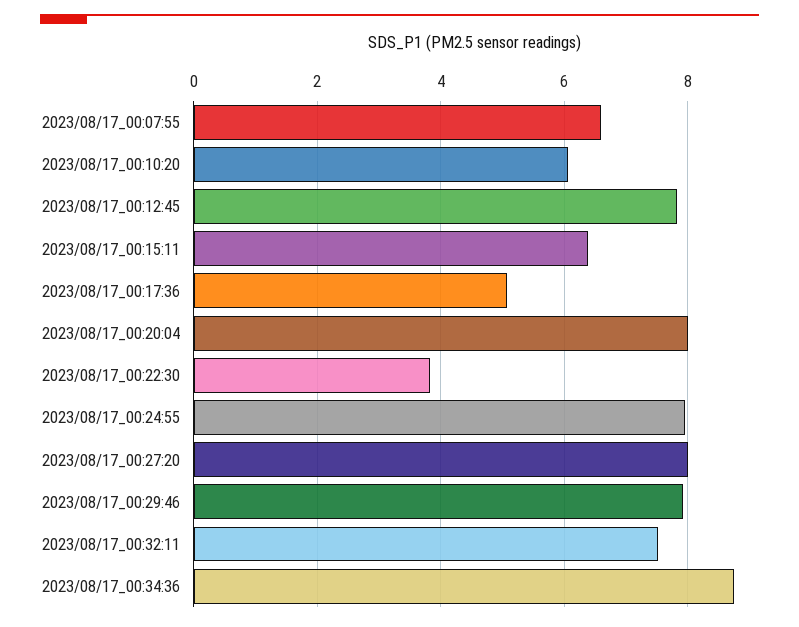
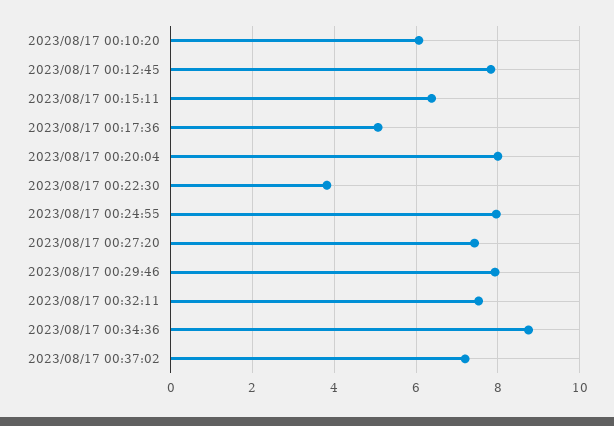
2023/08/17_00:07:55: 6.6 -> none
2023/08/17_00:27:20: 8 -> 7.4
2023/08/17 00:37:02: none -> 7.2

